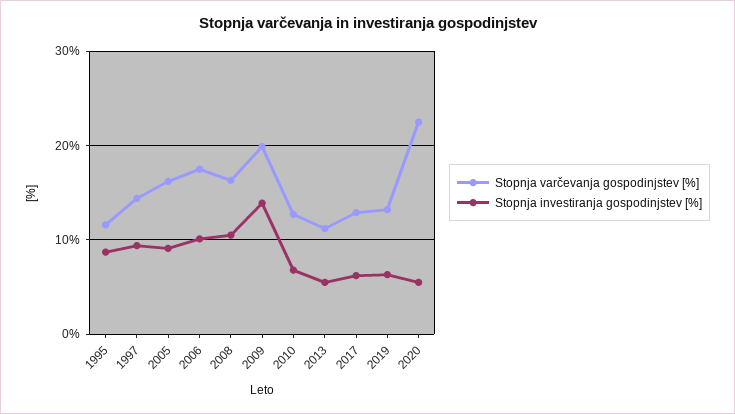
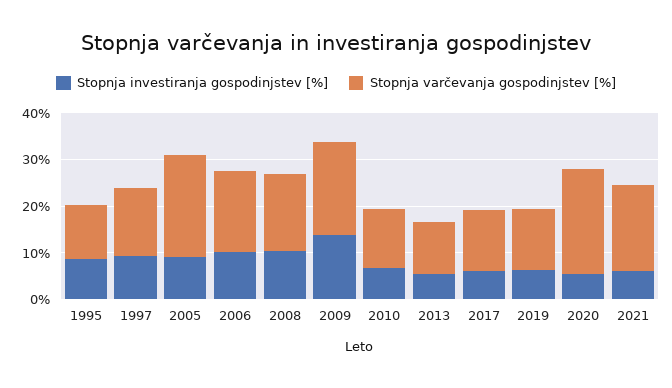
Stopnja varčevanja gospodinjstev [%], 2005: 16 -> 22
Stopnja investiranja gospodinjstev [%], 2021: none -> 6
Stopnja varčevanja gospodinjstev [%], 2021: none -> 18

